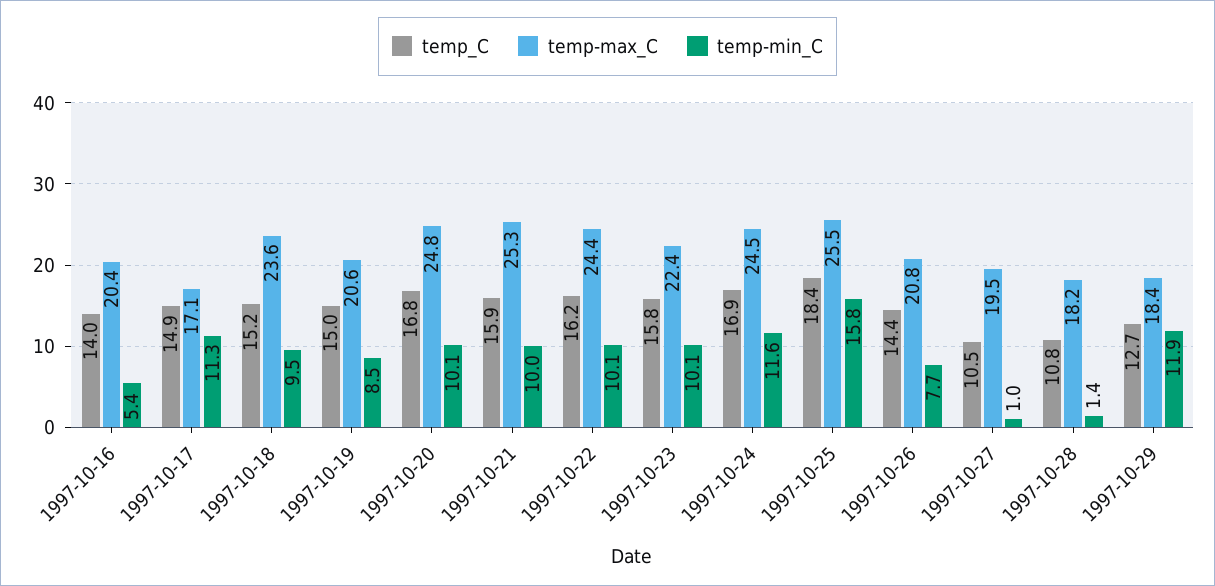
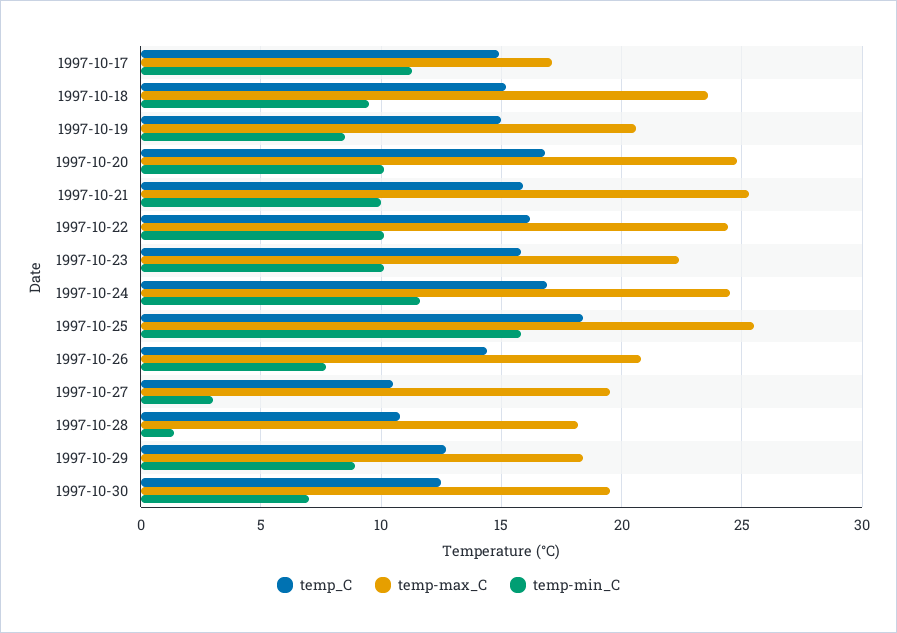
temp_C, 1997-10-16: 14 -> none
temp-max_C, 1997-10-16: 20.4 -> none
temp-min_C, 1997-10-16: 5.4 -> none
temp-min_C, 1997-10-27: 1 -> 3
temp-min_C, 1997-10-29: 11.9 -> 9
temp_C, 1997-10-30: none -> 12.5
temp-max_C, 1997-10-30: none -> 19.5
temp-min_C, 1997-10-30: none -> 7

